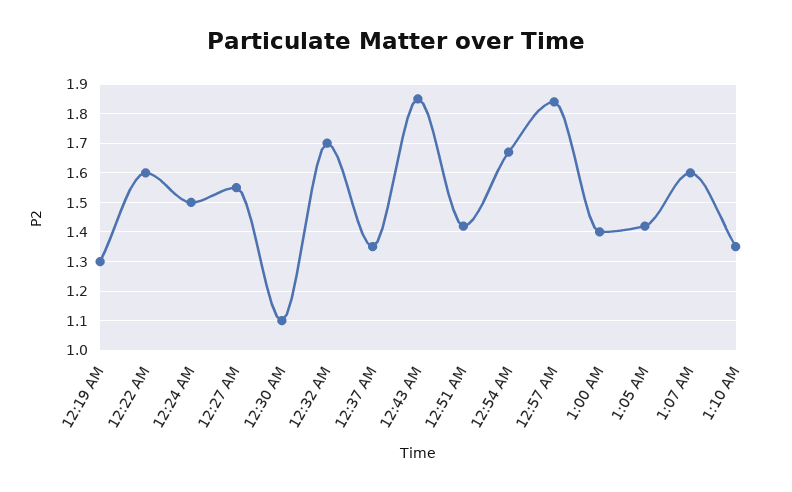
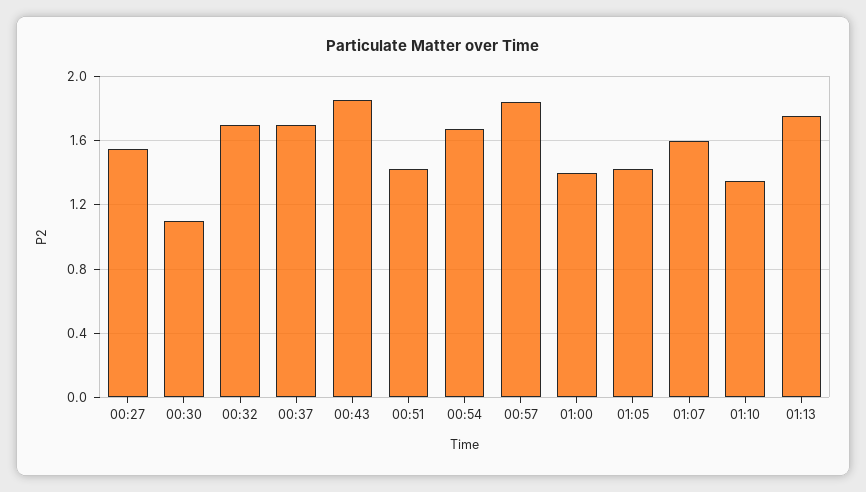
12:19 AM: 1.3 -> none
12:22 AM: 1.6 -> none
12:24 AM: 1.5 -> none
12:37 AM: 1.35 -> 1.7
01:13: none -> 1.75

